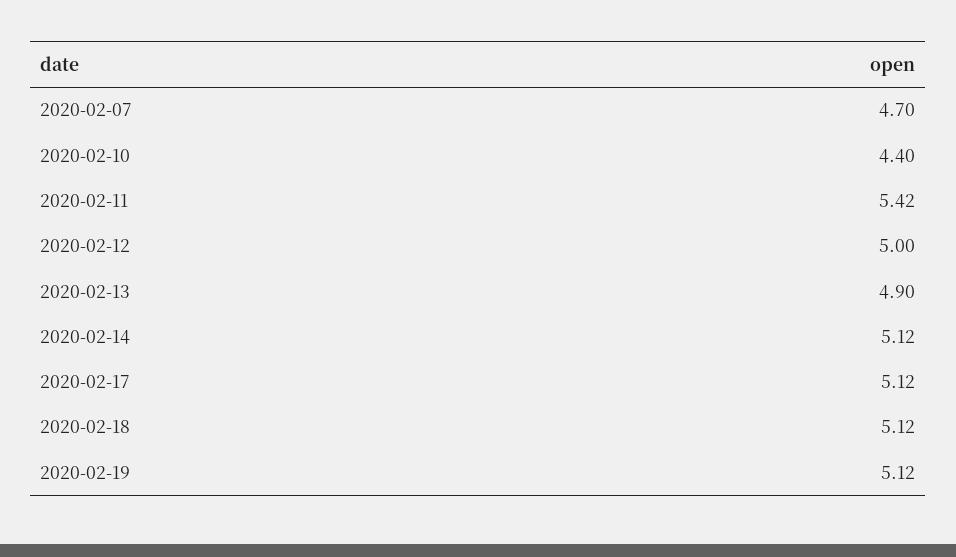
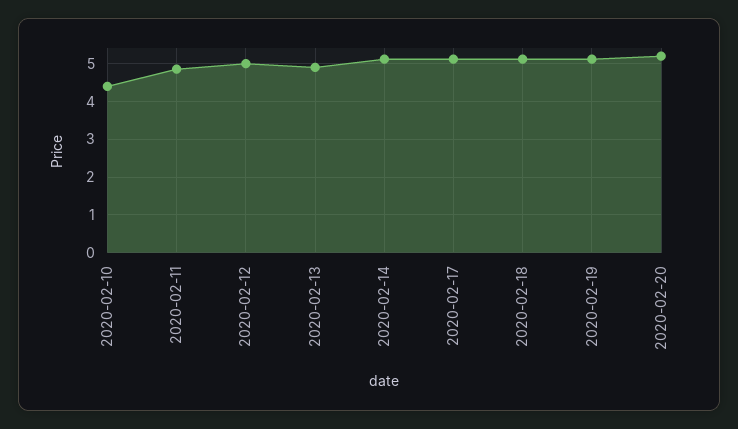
2020-02-07: 4.7 -> none
2020-02-11: 5.42 -> 4.8
2020-02-20: none -> 5.2

